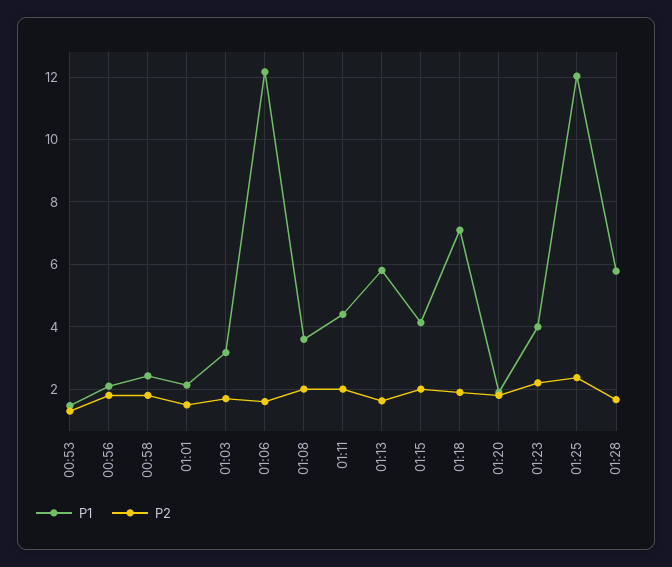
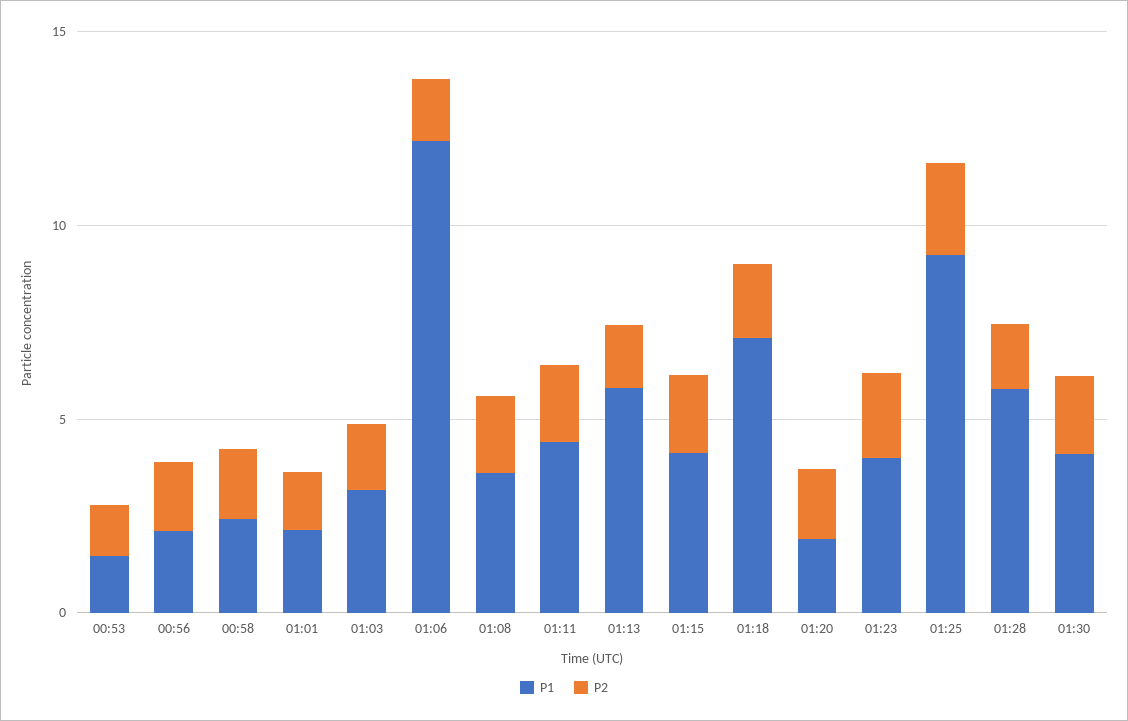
P1, 01:25: 12 -> 9
P1, 01:30: none -> 4
P2, 01:30: none -> 2

